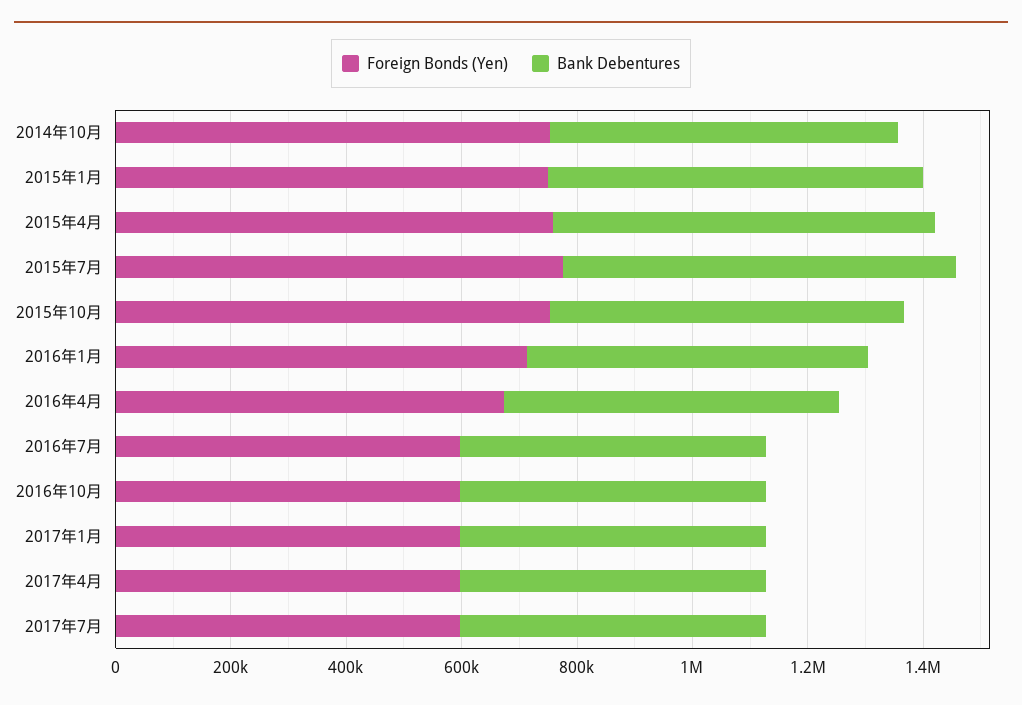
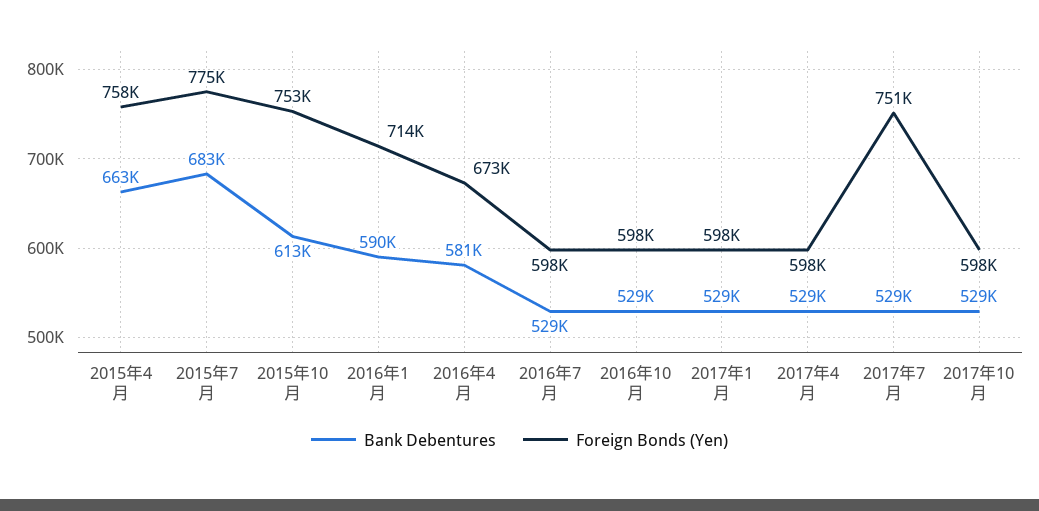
Foreign Bonds (Yen), 2014年10月: 750000 -> none
Bank Debentures, 2014年10月: 600000 -> none
Foreign Bonds (Yen), 2015年1月: 750000 -> none
Bank Debentures, 2015年1月: 650000 -> none
Foreign Bonds (Yen), 2017年7月: 600000 -> 751000
Bank Debentures, 2017年10月: none -> 529000
Foreign Bonds (Yen), 2017年10月: none -> 598000

